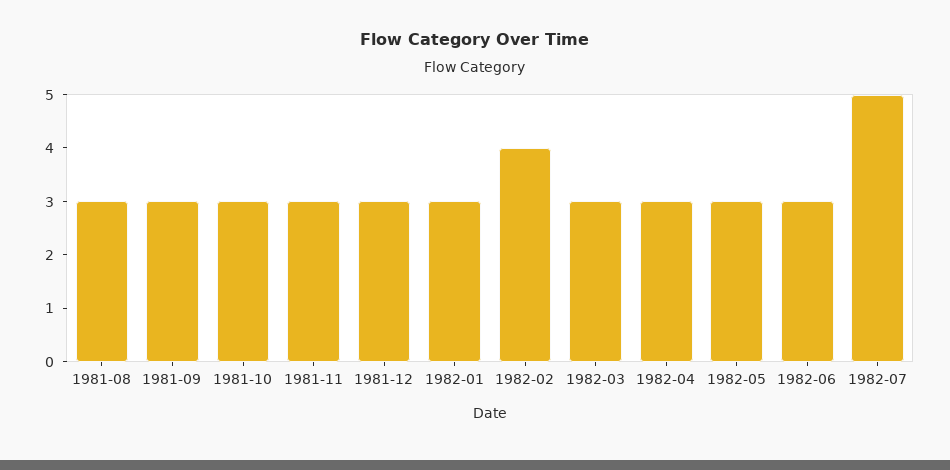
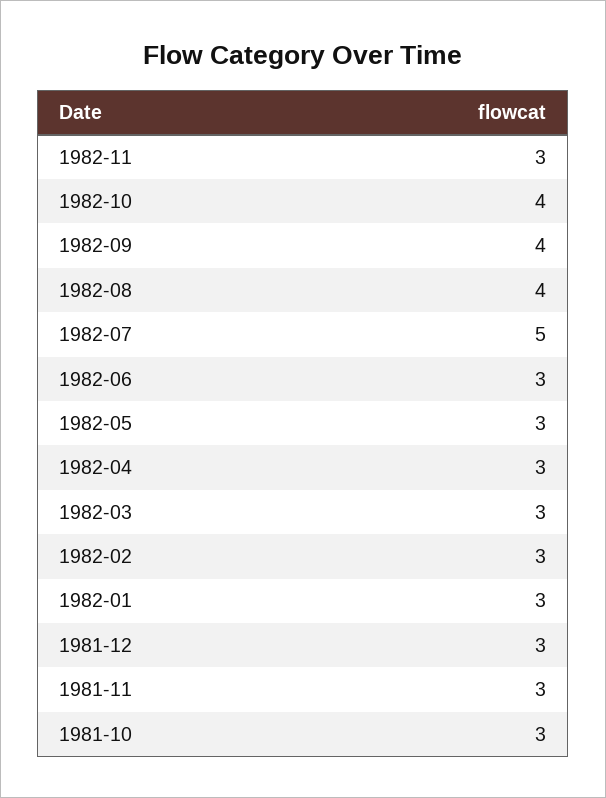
1981-08: 3 -> none
1981-09: 3 -> none
1982-02: 4 -> 3
1982-11: none -> 3
1982-10: none -> 4
1982-09: none -> 4
1982-08: none -> 4

